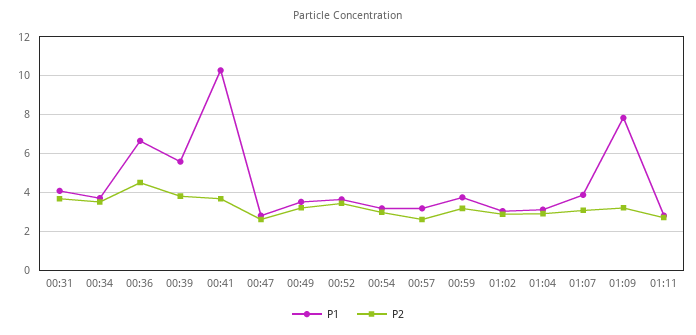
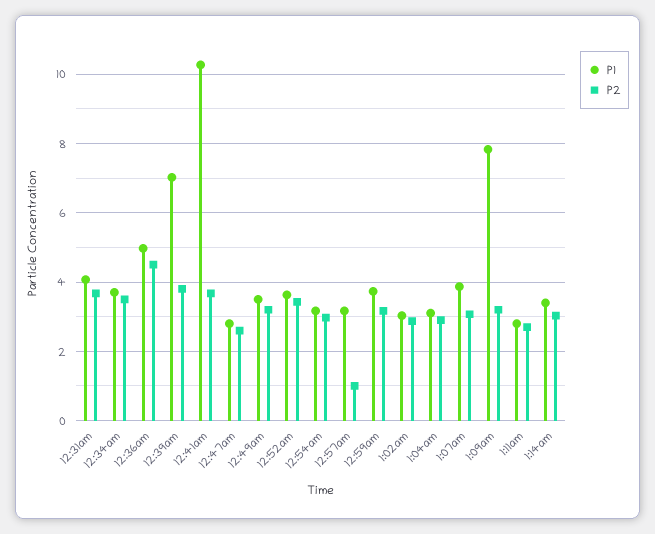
P1, 00:36: 6.5 -> 5
P1, 00:39: 5.5 -> 7
P2, 00:57: 2.5 -> 1
P1, 1:14am: none -> 3.4
P2, 1:14am: none -> 3

